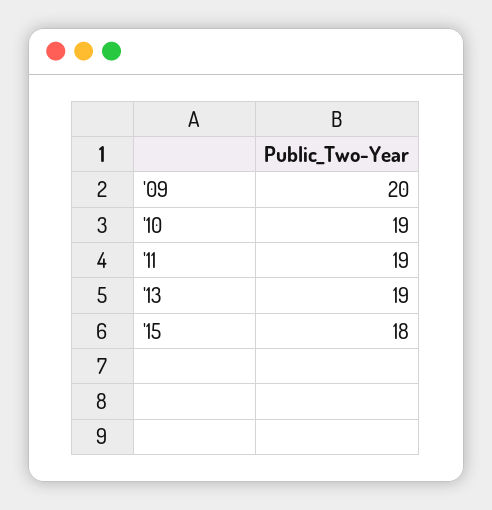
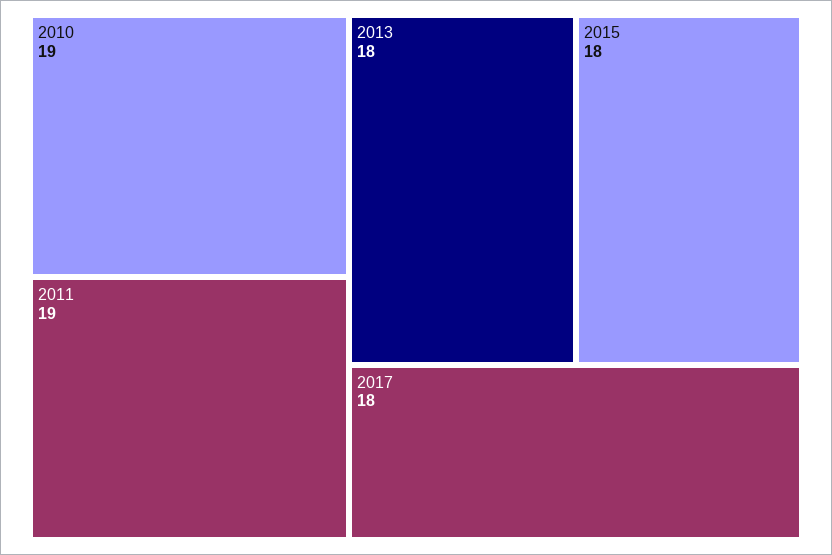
'09: 20 -> none
'13: 19 -> 18
2017: none -> 18

